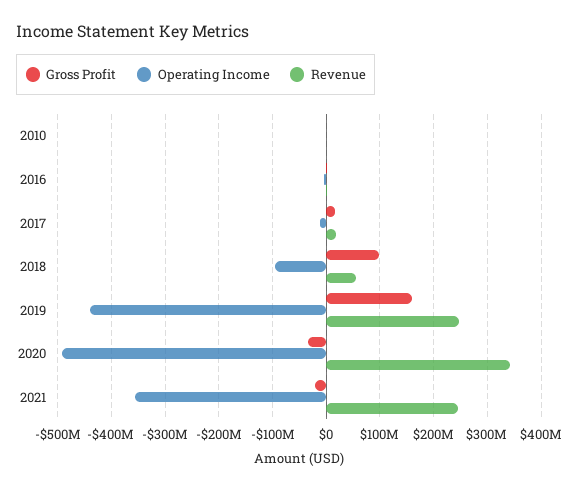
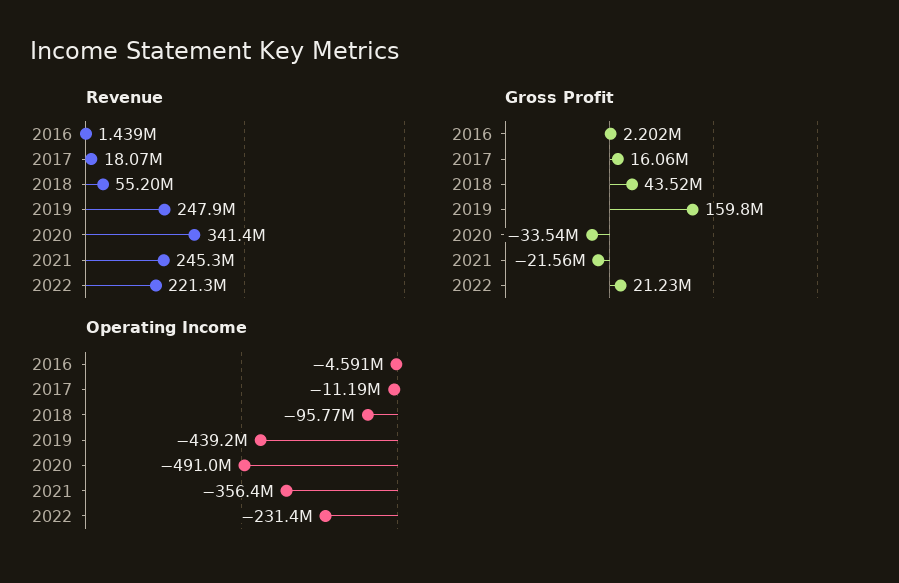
Gross Profit, 2010: 0 -> none
Operating Income, 2010: 0 -> none
Revenue, 2010: 0 -> none
Gross Profit, 2018: 100000000 -> 43520000
Revenue, 2022: none -> 221300000
Gross Profit, 2022: none -> 21230000
Operating Income, 2022: none -> -231400000

